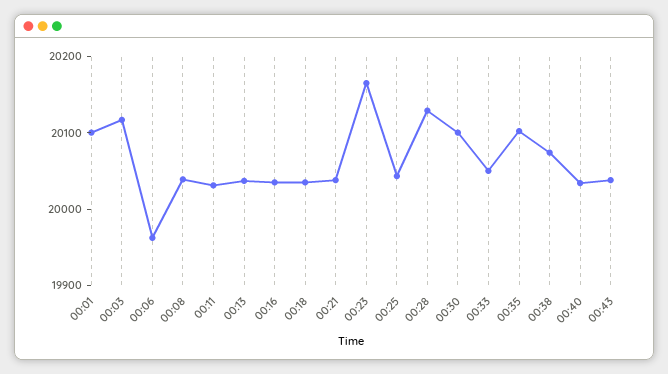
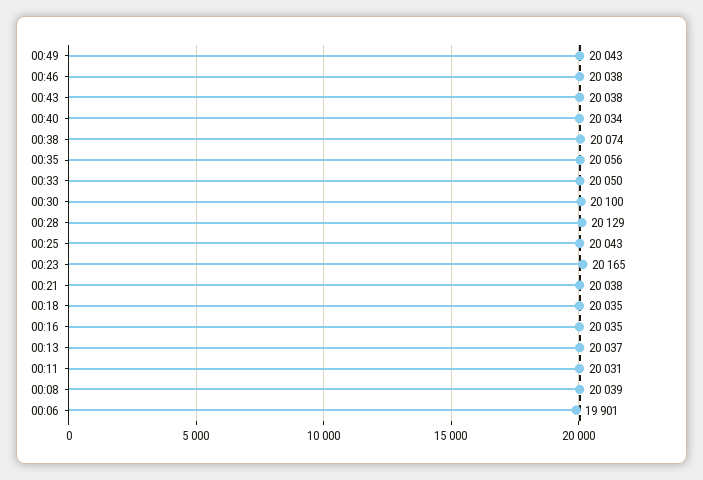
00:01: 20100 -> none
00:03: 20120 -> none
00:06: 19960 -> 19901
00:35: 20100 -> 20056
00:49: none -> 20043
00:46: none -> 20038

